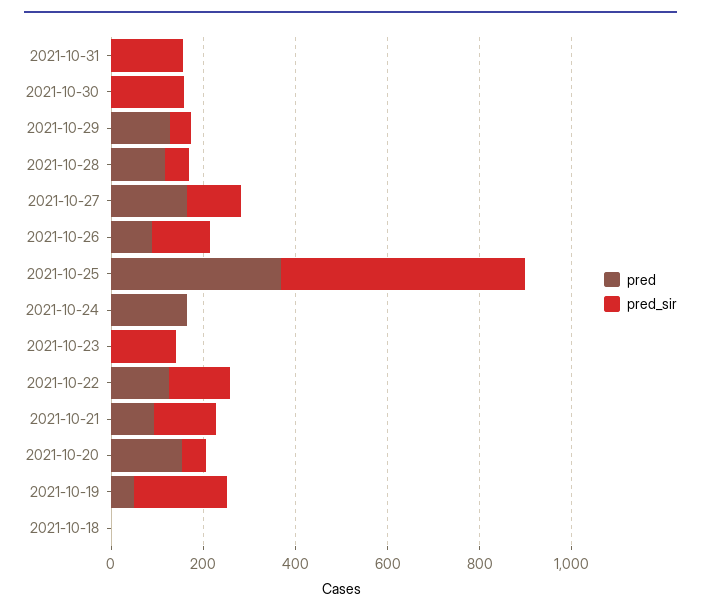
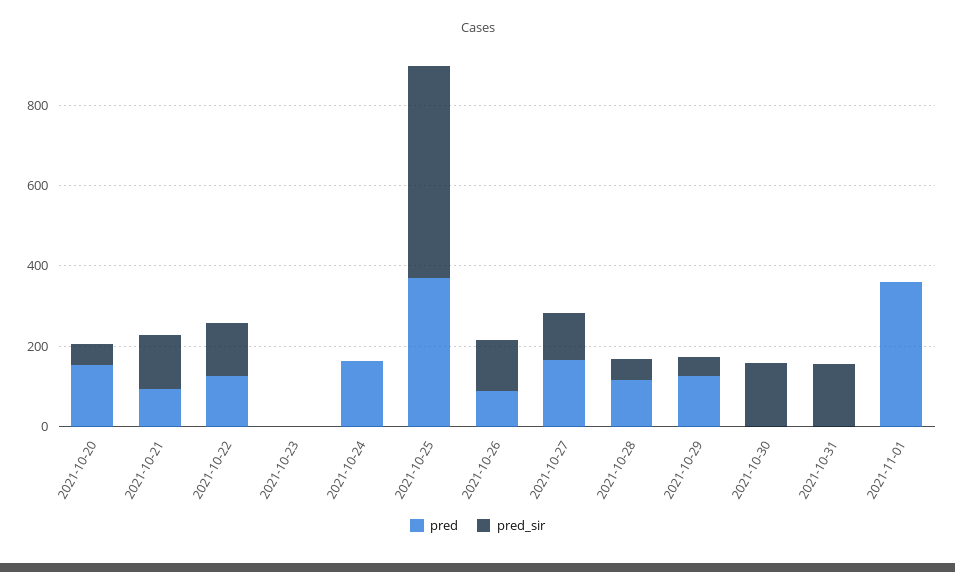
pred_sir, 2021-10-23: 150 -> 0
pred, 2021-10-19: 50 -> none
pred_sir, 2021-10-19: 200 -> none
pred, 2021-10-18: 0 -> none
pred_sir, 2021-10-18: 0 -> none
pred, 2021-11-01: none -> 350
pred_sir, 2021-11-01: none -> 0

